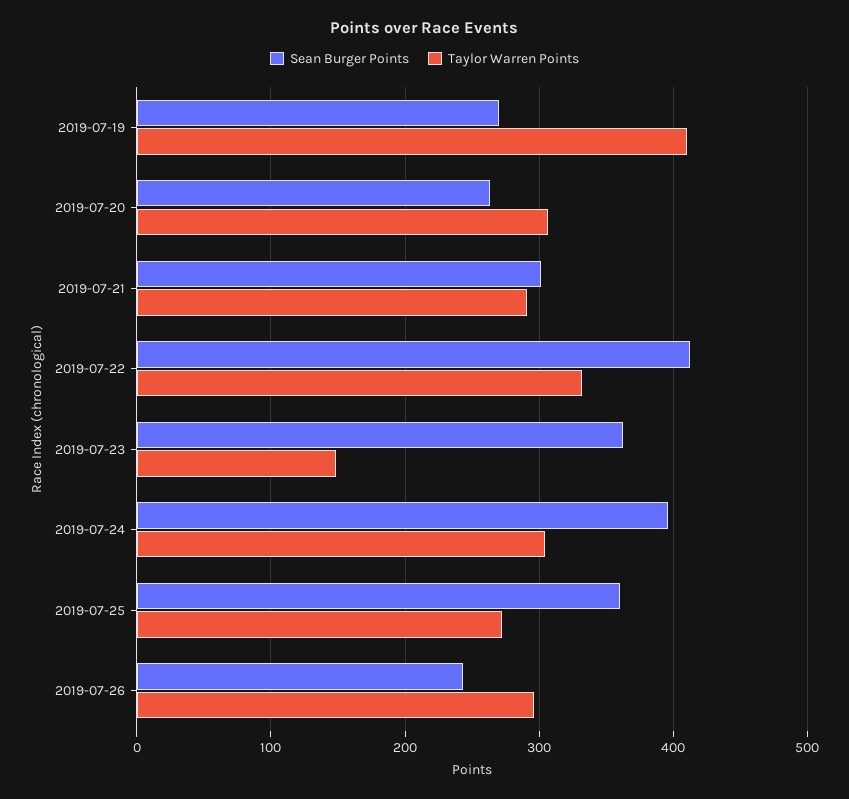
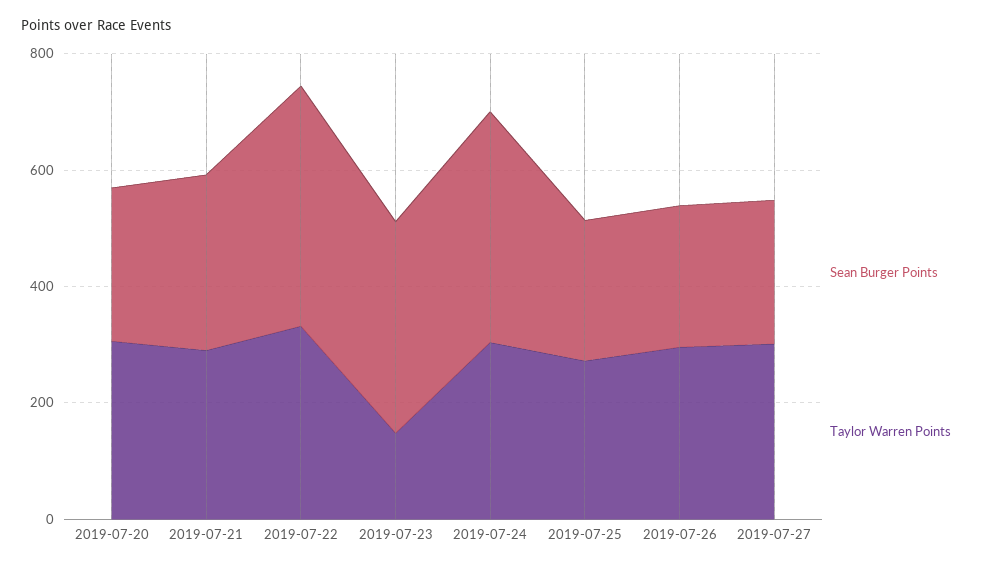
Sean Burger Points, 2019-07-19: 270 -> none
Taylor Warren Points, 2019-07-19: 410 -> none
Sean Burger Points, 2019-07-25: 360 -> 250
Sean Burger Points, 2019-07-27: none -> 250
Taylor Warren Points, 2019-07-27: none -> 300

